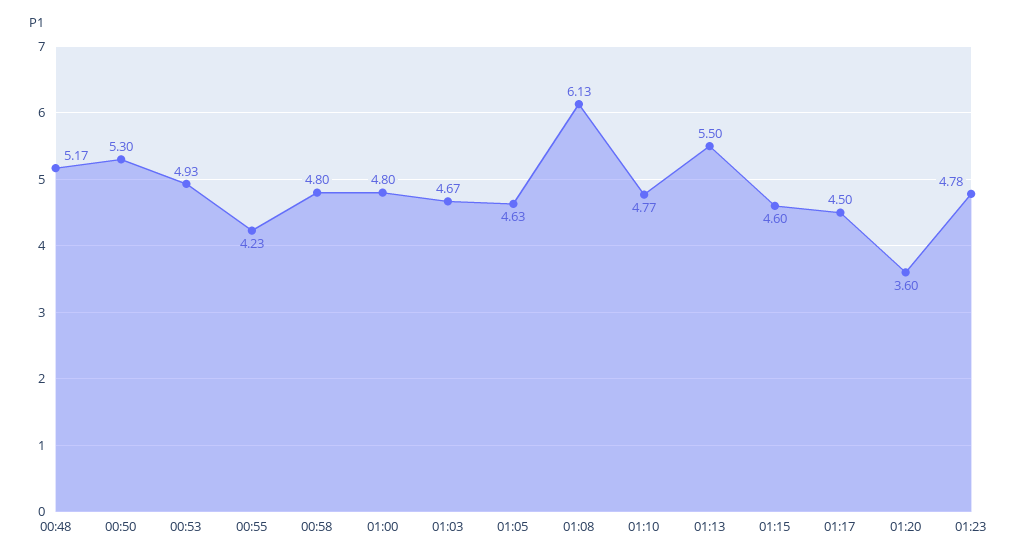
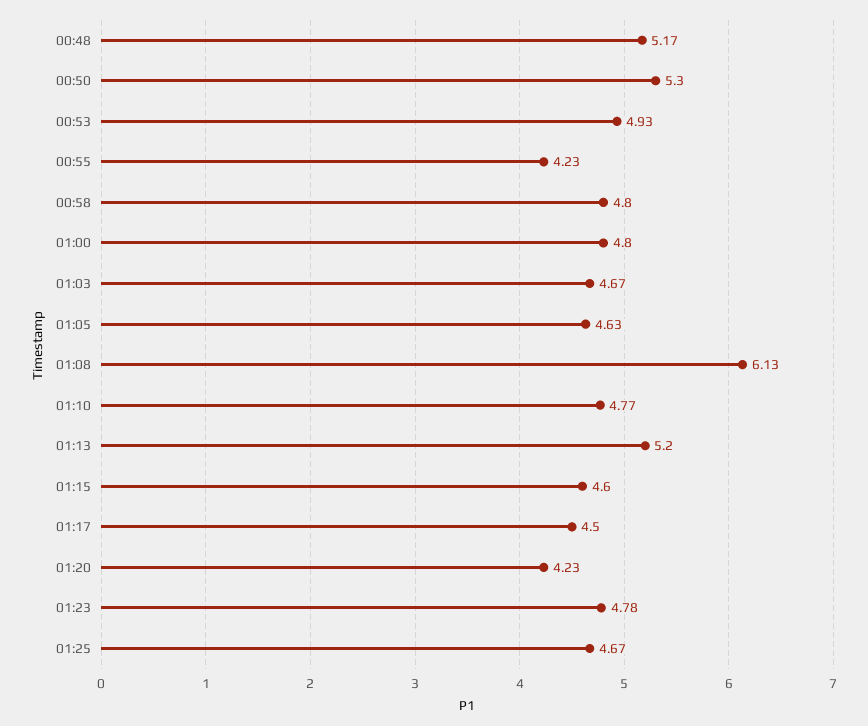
01:13: 5.5 -> 5.2
01:20: 3.6 -> 4.23
01:25: none -> 4.67

